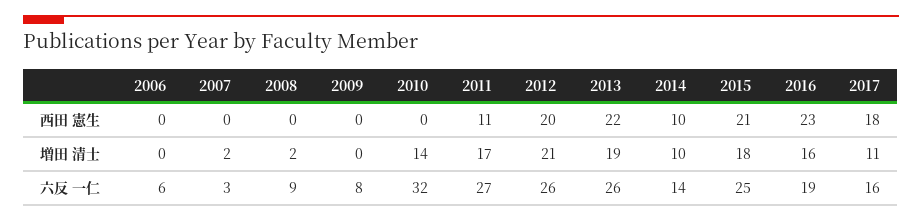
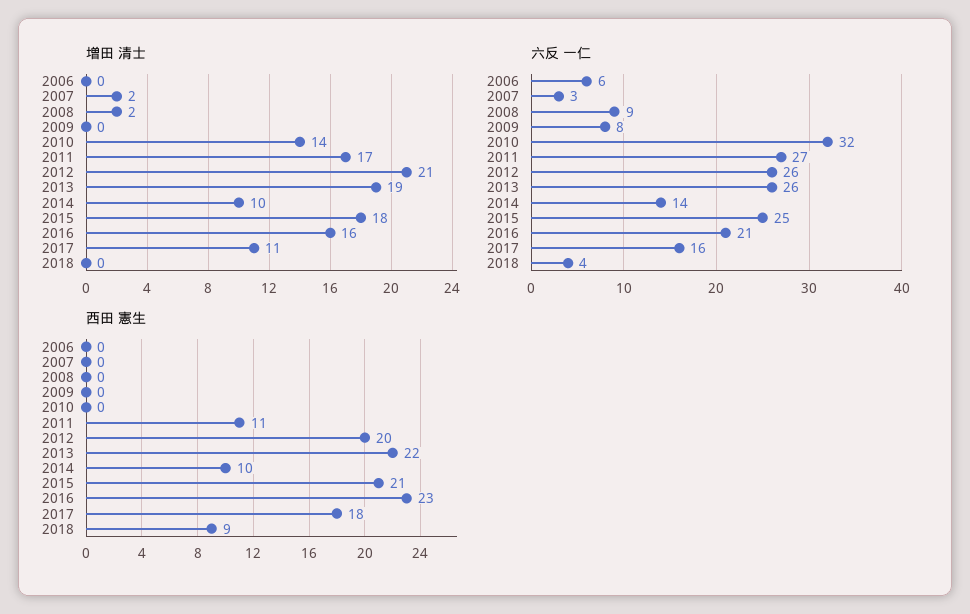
六反 一仁, 2016: 19 -> 21
増田 清士, 2018: none -> 0
六反 一仁, 2018: none -> 4
西田 憲生, 2018: none -> 9

